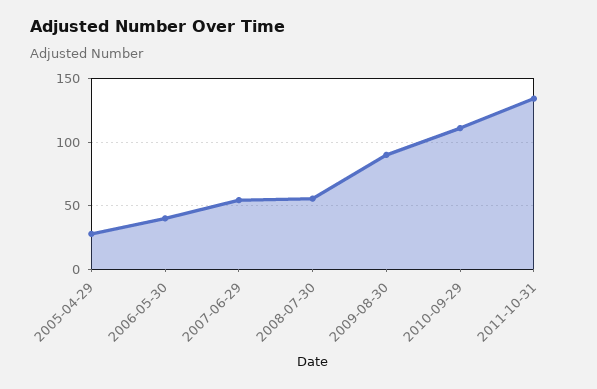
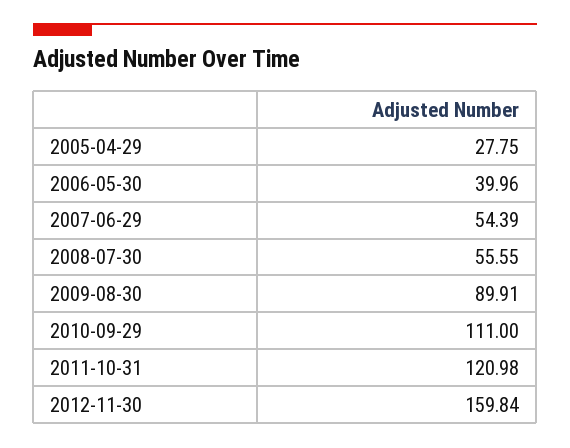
2011-10-31: 135 -> 120.98
2012-11-30: none -> 159.84

